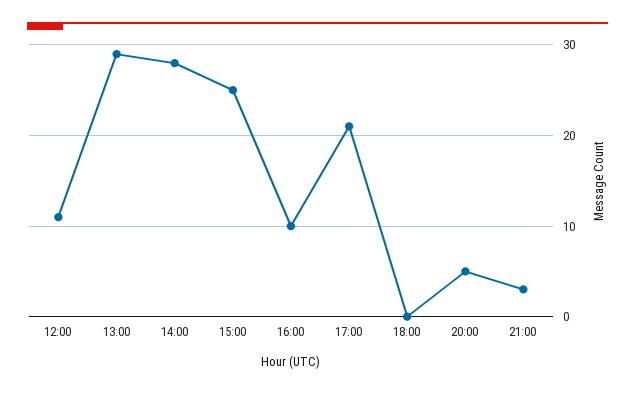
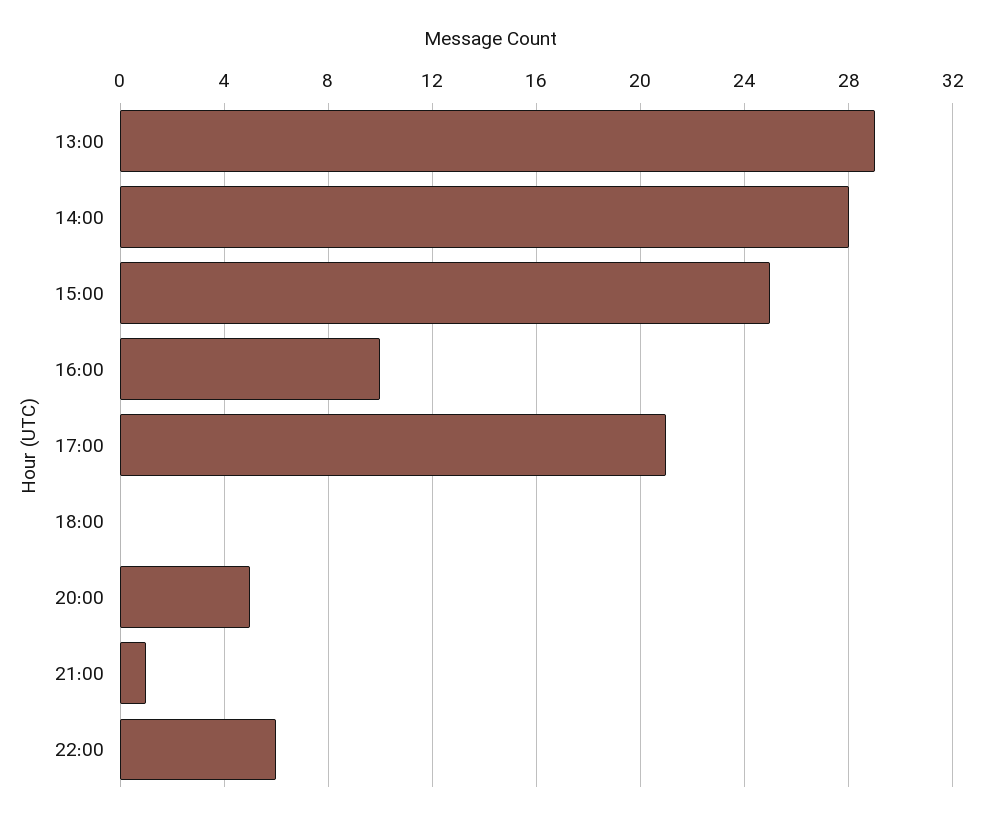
12:00: 11 -> none
21:00: 3 -> 1
22:00: none -> 6

